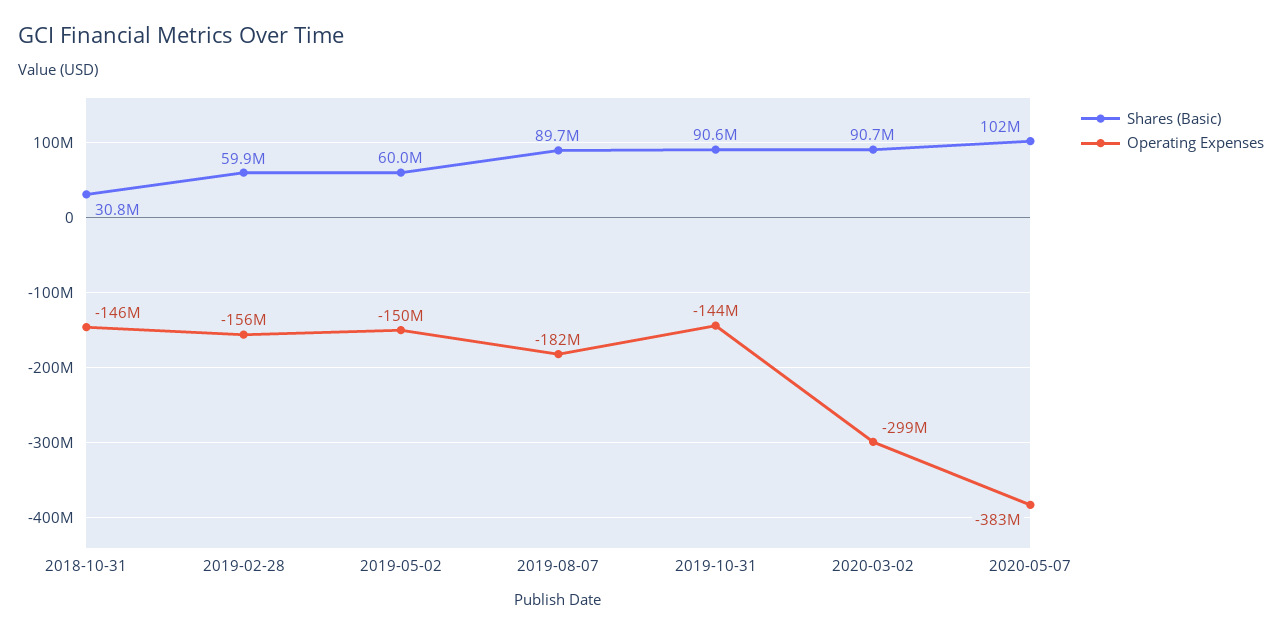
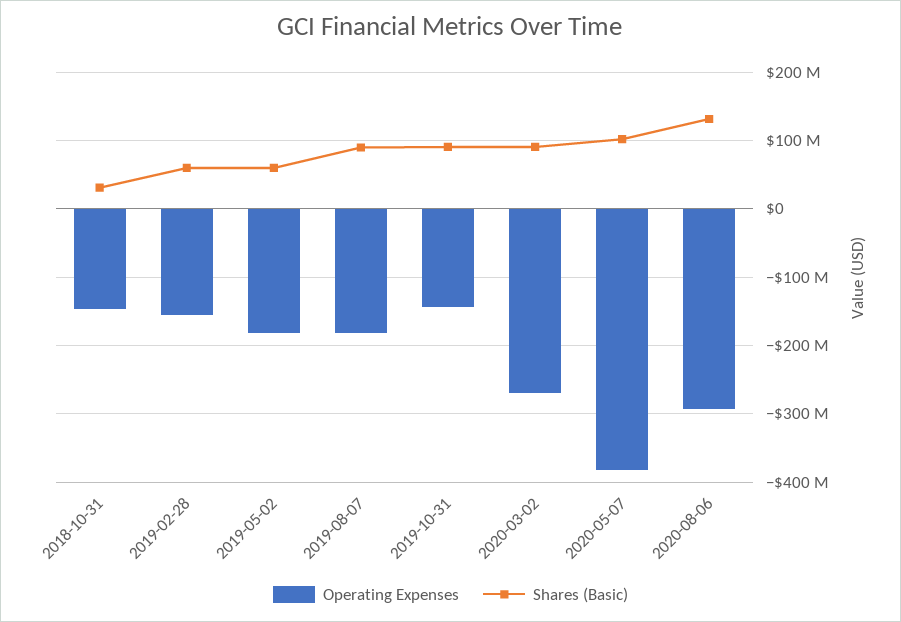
Operating Expenses, 2019-05-02: -150000000 -> -180000000
Operating Expenses, 2020-03-02: -299000000 -> -270000000
Operating Expenses, 2020-08-06: none -> -290000000
Shares (Basic), 2020-08-06: none -> 130000000

